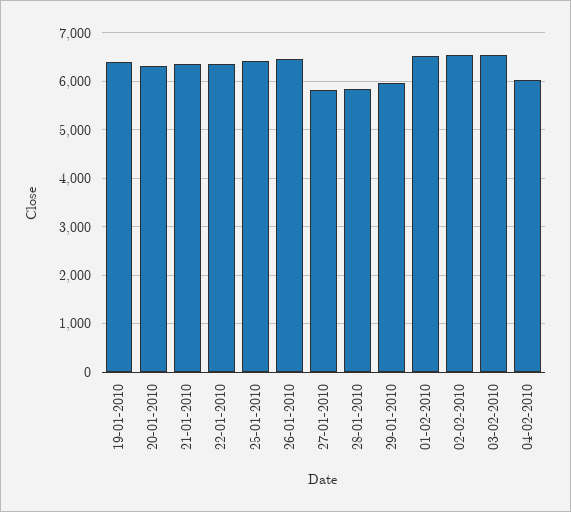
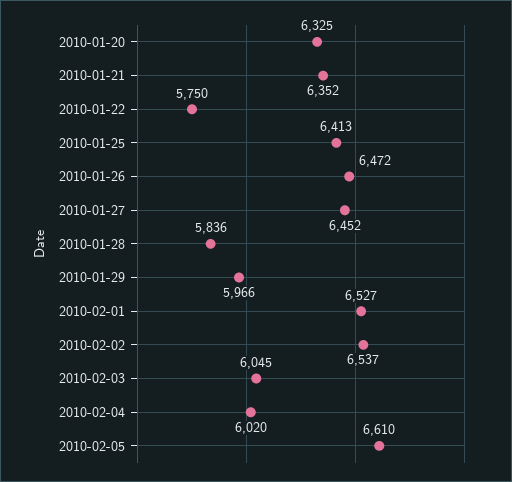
19-01-2010: 6400 -> none
22-01-2010: 6400 -> 5750
27-01-2010: 5800 -> 6452
03-02-2010: 6600 -> 6045
2010-02-05: none -> 6610

